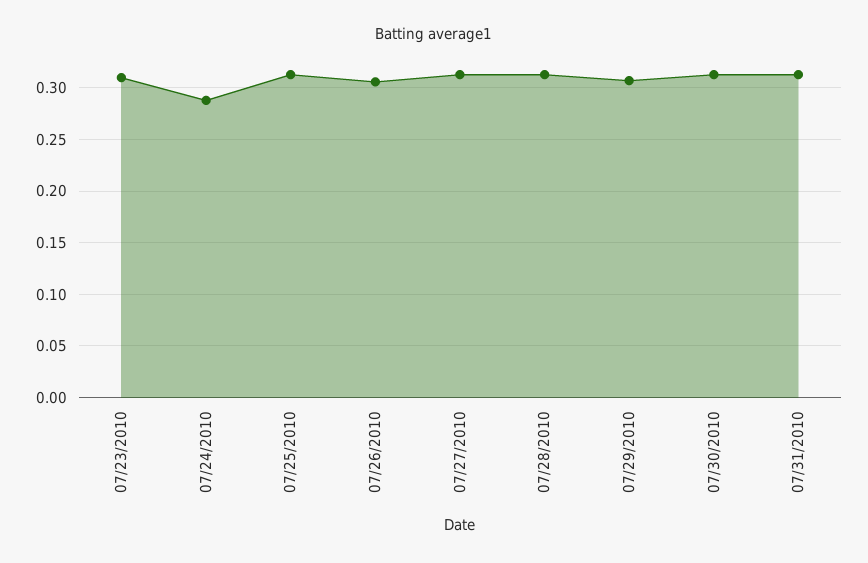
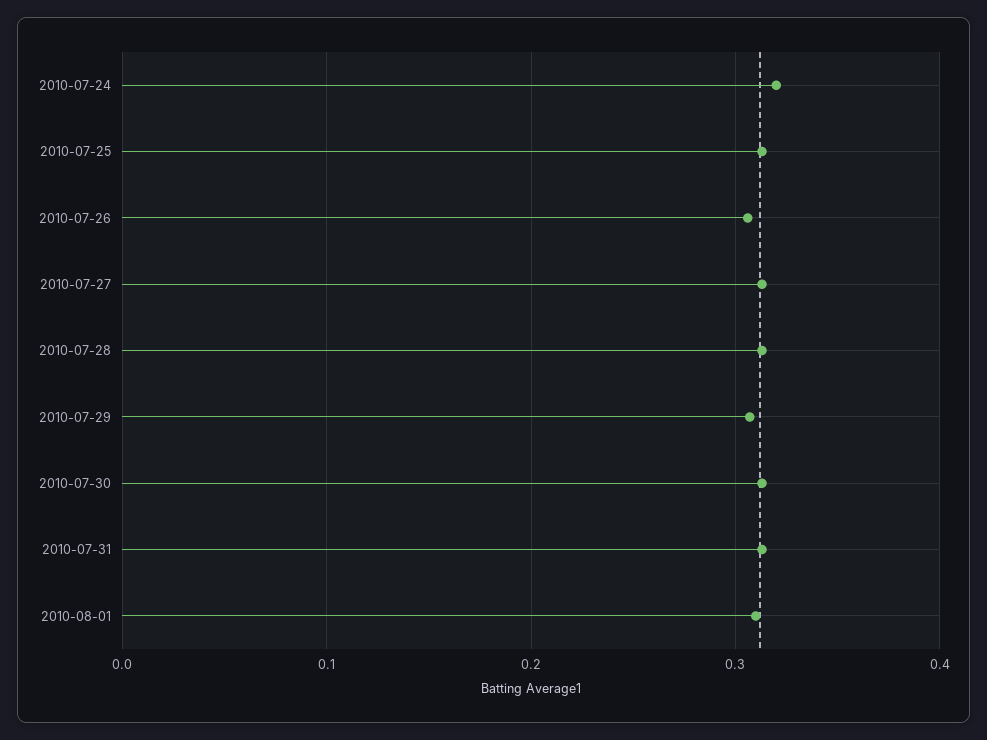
07/23/2010: 0.31 -> none
07/24/2010: 0.29 -> 0.32
2010-08-01: none -> 0.31

